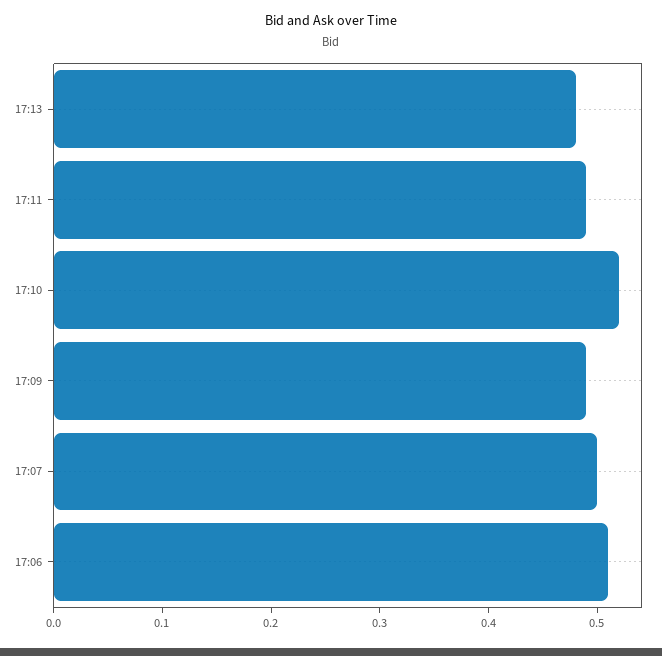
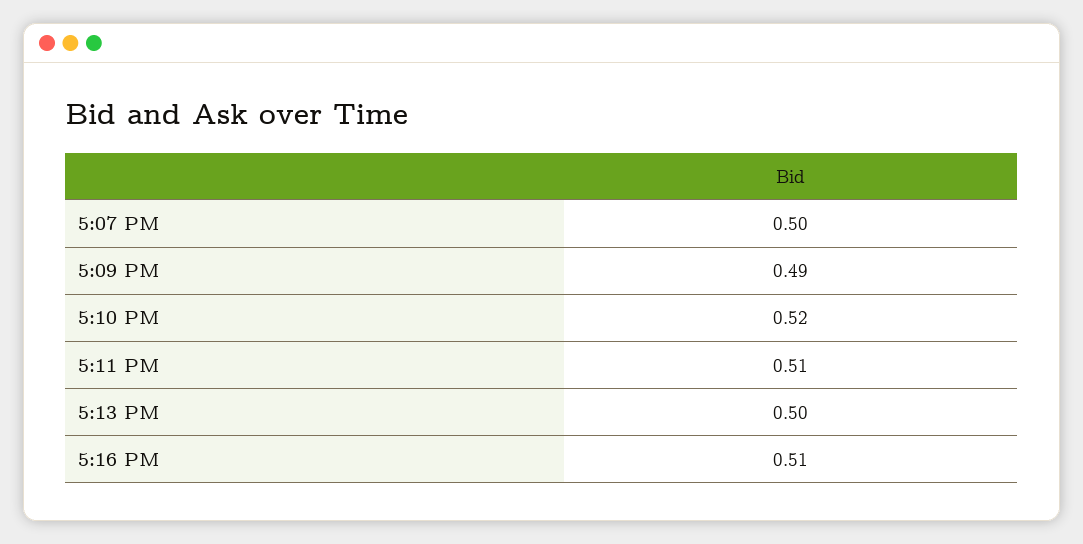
17:13: 0.48 -> 0.5
17:11: 0.49 -> 0.51
17:06: 0.51 -> none
5:16 PM: none -> 0.51

